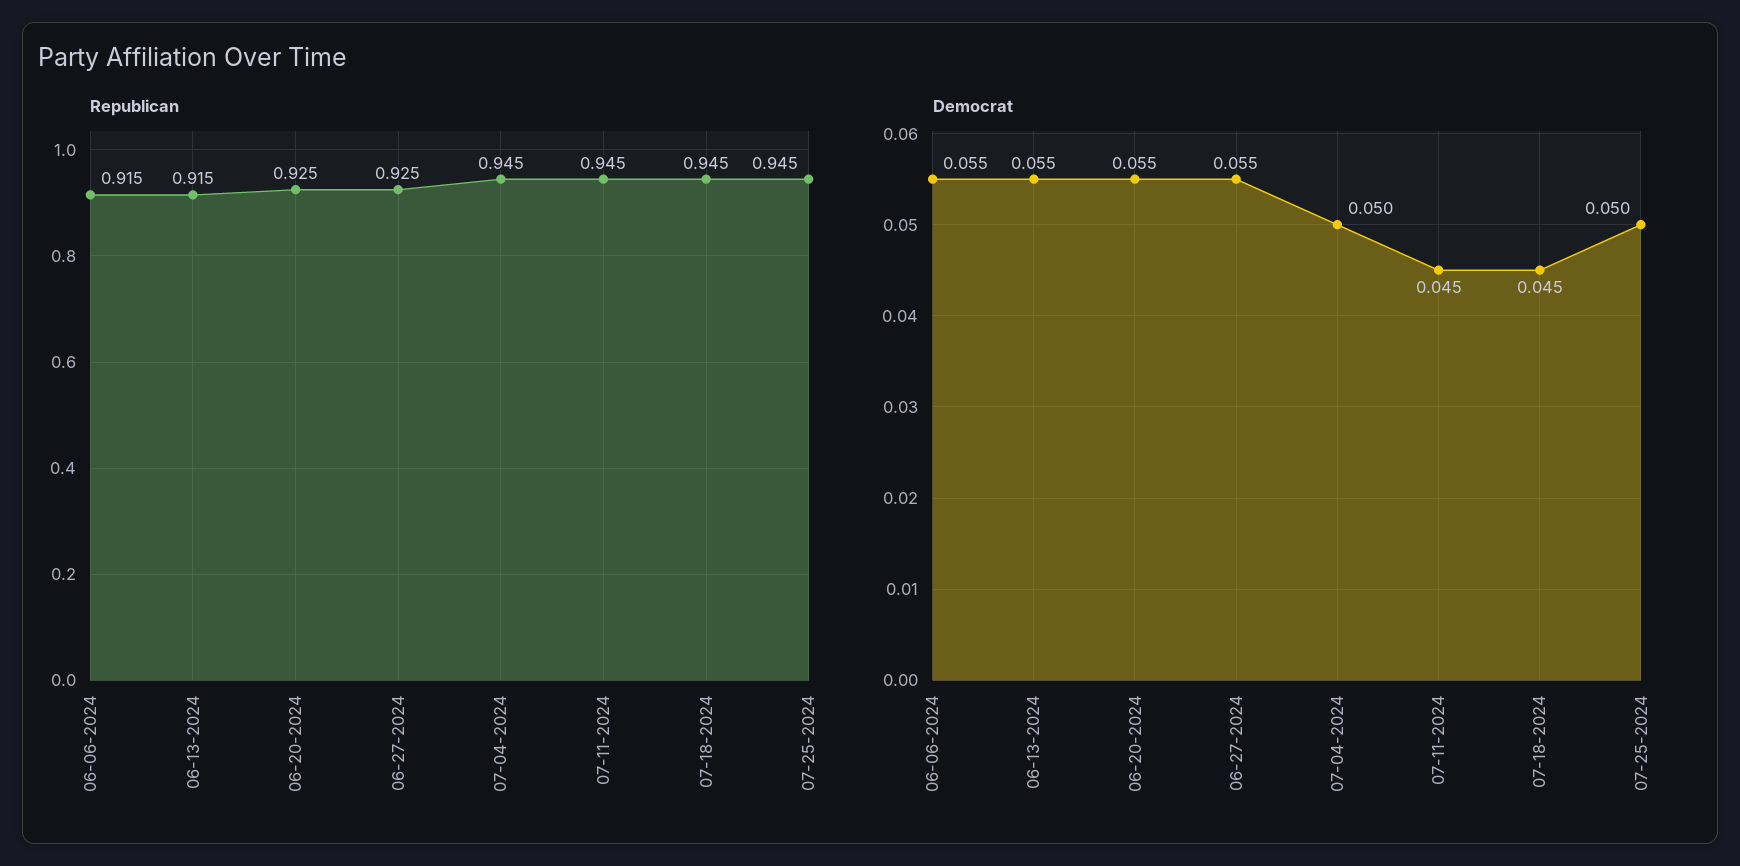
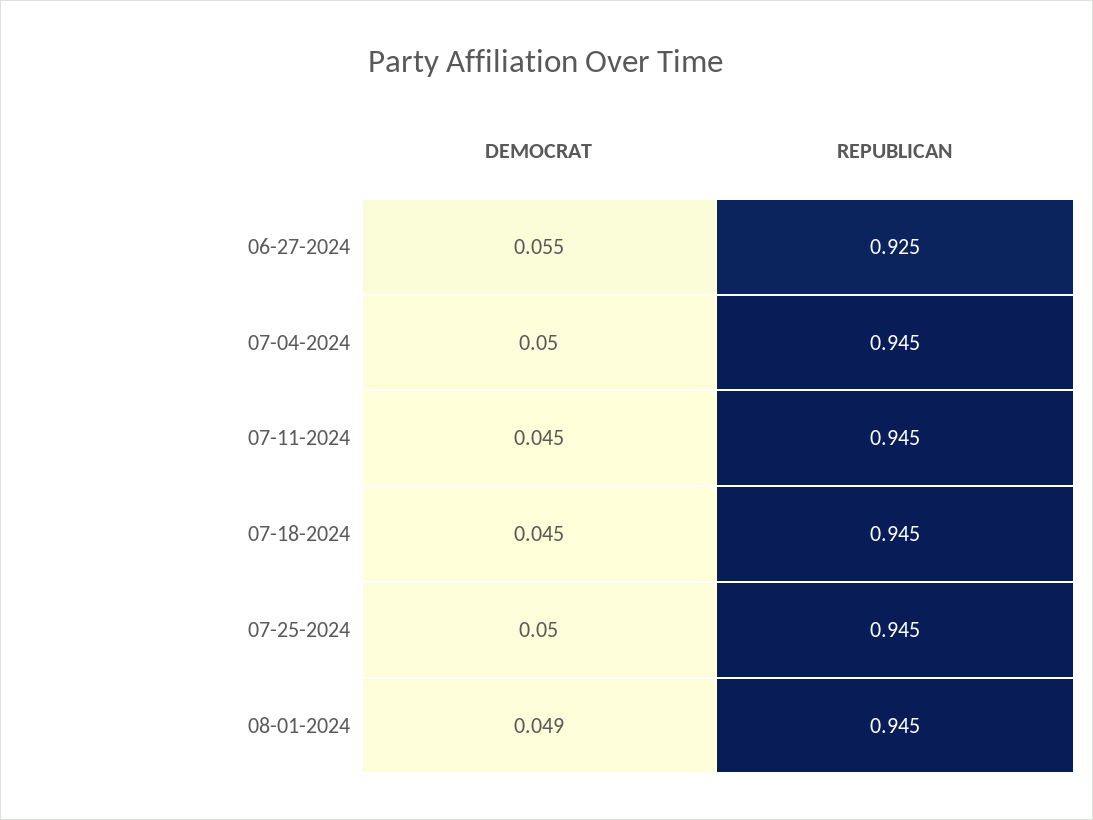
Republican, 06-06-2024: 0.915 -> none
Republican, 06-13-2024: 0.915 -> none
Republican, 06-20-2024: 0.925 -> none
Democrat, 06-06-2024: 0.055 -> none
Democrat, 06-13-2024: 0.055 -> none
Democrat, 06-20-2024: 0.055 -> none
Democrat, 08-01-2024: none -> 0.049
Republican, 08-01-2024: none -> 0.945

